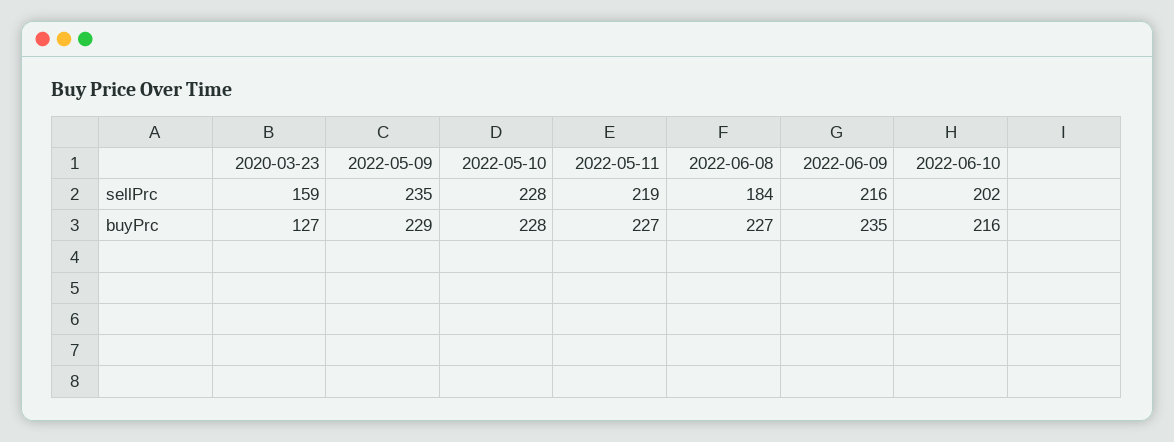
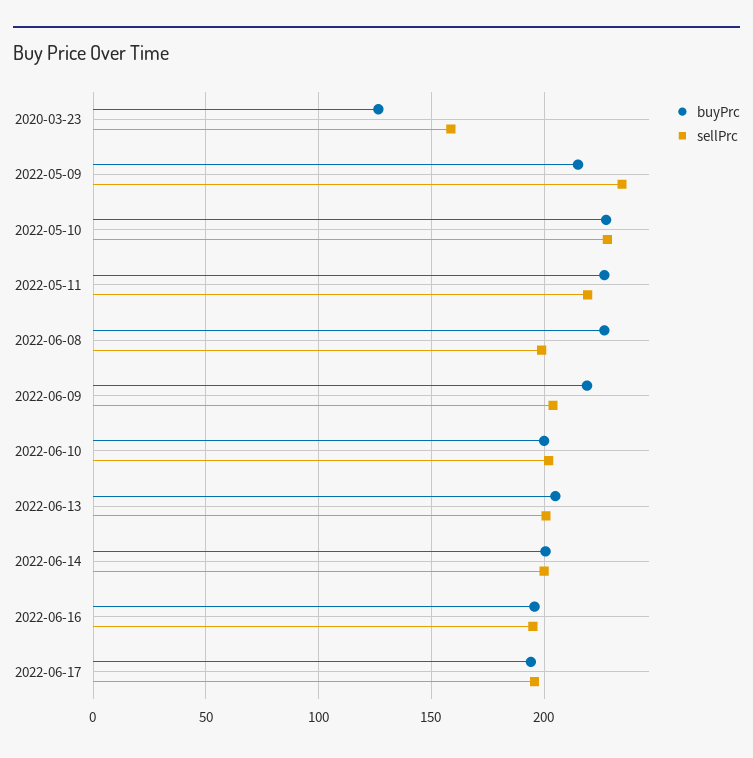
sellPrc, 2022-06-08: 184 -> 200
sellPrc, 2022-06-09: 216 -> 205
buyPrc, 2022-05-09: 229 -> 215
buyPrc, 2022-06-09: 235 -> 220
buyPrc, 2022-06-10: 216 -> 200
buyPrc, 2022-06-13: none -> 205
sellPrc, 2022-06-13: none -> 200
buyPrc, 2022-06-14: none -> 200
sellPrc, 2022-06-14: none -> 200
buyPrc, 2022-06-16: none -> 195
sellPrc, 2022-06-16: none -> 195
buyPrc, 2022-06-17: none -> 195
sellPrc, 2022-06-17: none -> 195

